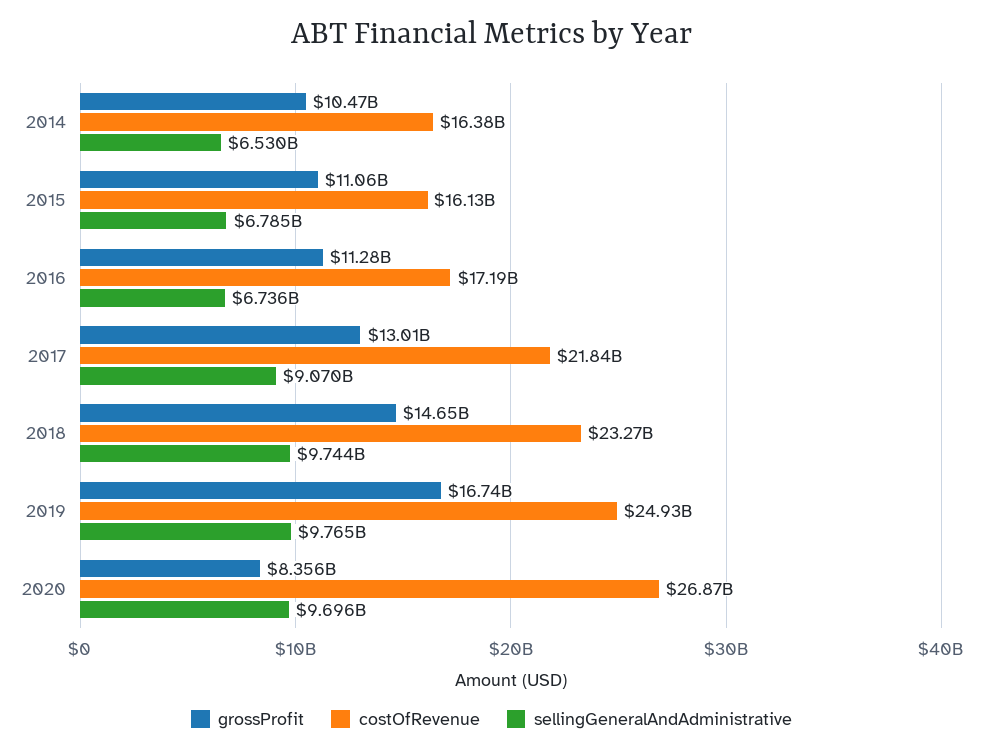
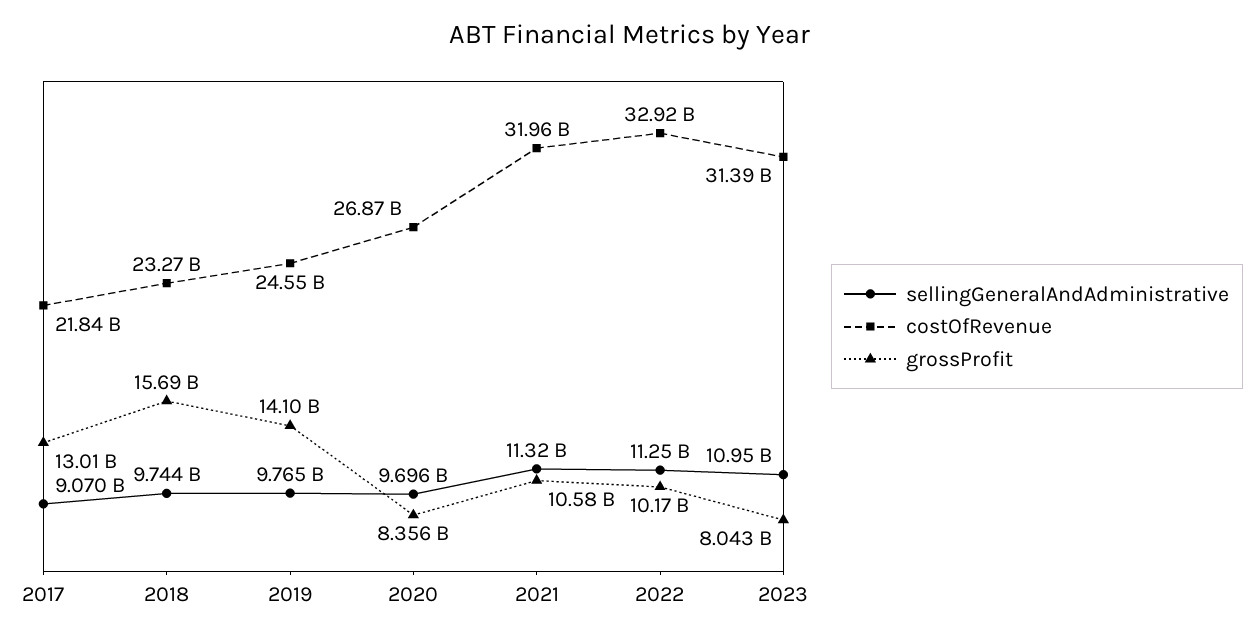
grossProfit, 2014: 10470000000 -> none
costOfRevenue, 2014: 16380000000 -> none
sellingGeneralAndAdministrative, 2014: 6530000000 -> none
grossProfit, 2015: 11060000000 -> none
costOfRevenue, 2015: 16130000000 -> none
sellingGeneralAndAdministrative, 2015: 6785000000 -> none
grossProfit, 2016: 11280000000 -> none
costOfRevenue, 2016: 17190000000 -> none
sellingGeneralAndAdministrative, 2016: 6736000000 -> none
grossProfit, 2018: 14650000000 -> 15690000000
grossProfit, 2019: 16740000000 -> 14100000000
costOfRevenue, 2019: 24930000000 -> 24550000000
sellingGeneralAndAdministrative, 2021: none -> 11320000000
costOfRevenue, 2021: none -> 31960000000
grossProfit, 2021: none -> 10580000000
sellingGeneralAndAdministrative, 2022: none -> 11250000000
costOfRevenue, 2022: none -> 32920000000
grossProfit, 2022: none -> 10170000000
sellingGeneralAndAdministrative, 2023: none -> 10950000000
costOfRevenue, 2023: none -> 31390000000
grossProfit, 2023: none -> 8043000000

